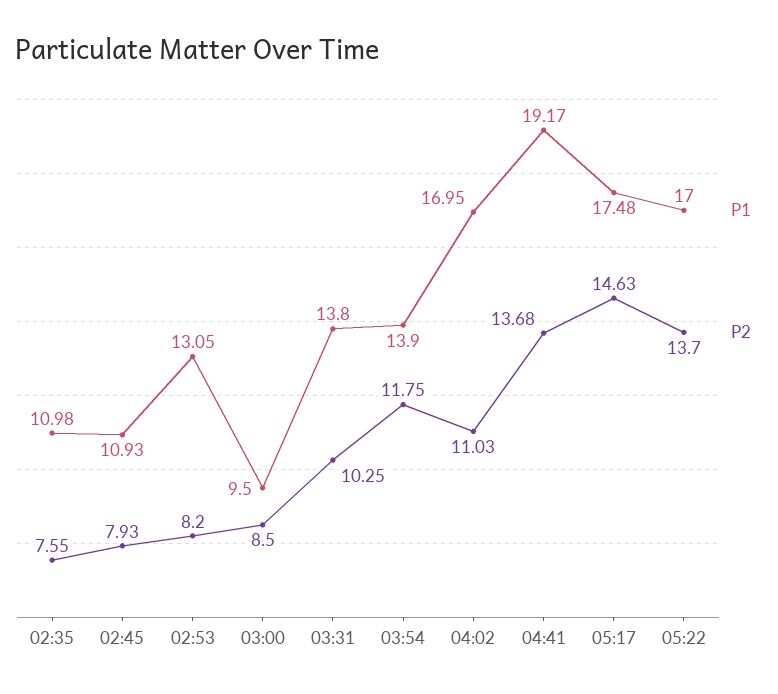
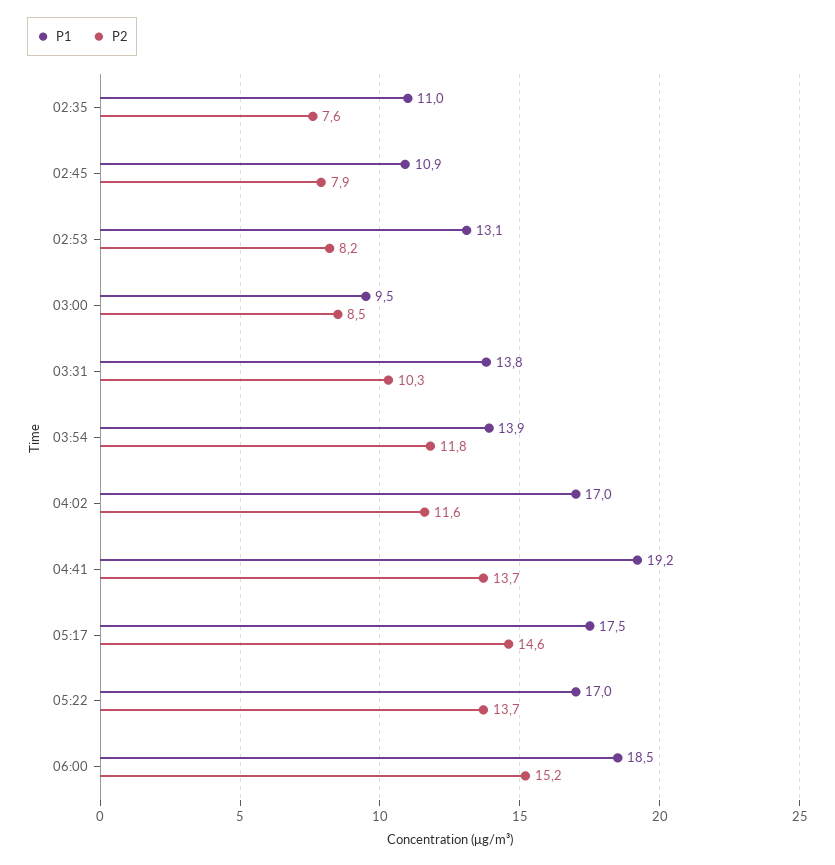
P2, 04:02: 11.03 -> 11.6
P1, 06:00: none -> 18.5
P2, 06:00: none -> 15.2

